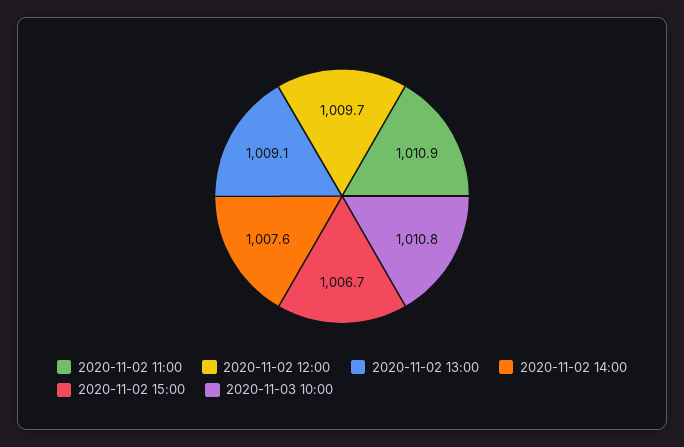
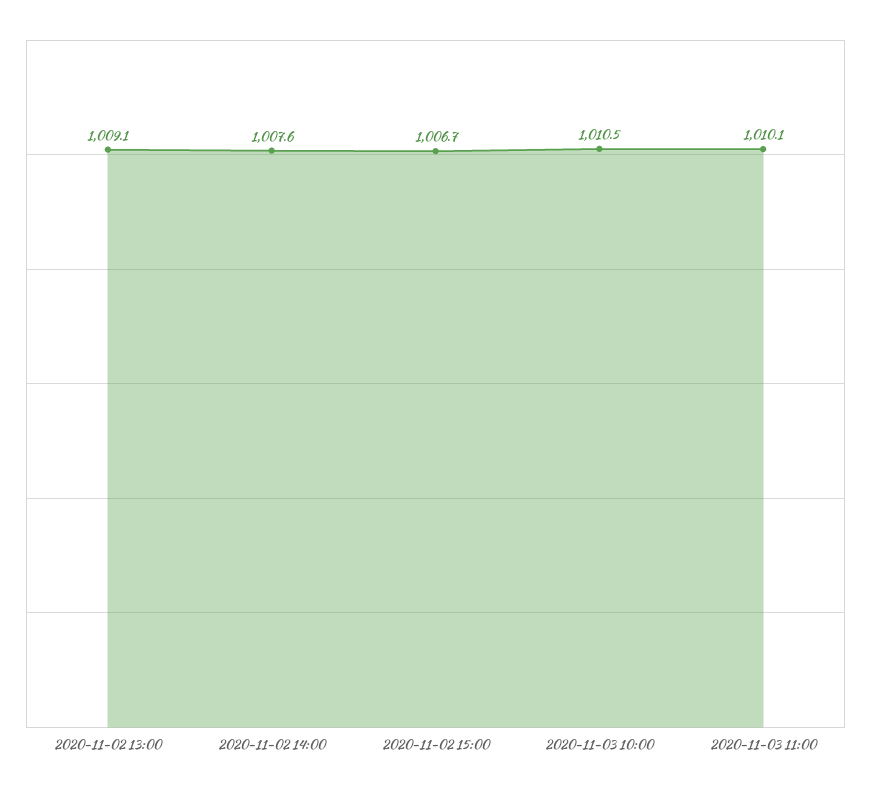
2020-11-02 11:00: 1010.9 -> none
2020-11-02 12:00: 1009.7 -> none
2020-11-03 10:00: 1010.8 -> 1010.5
2020-11-03 11:00: none -> 1010.1

